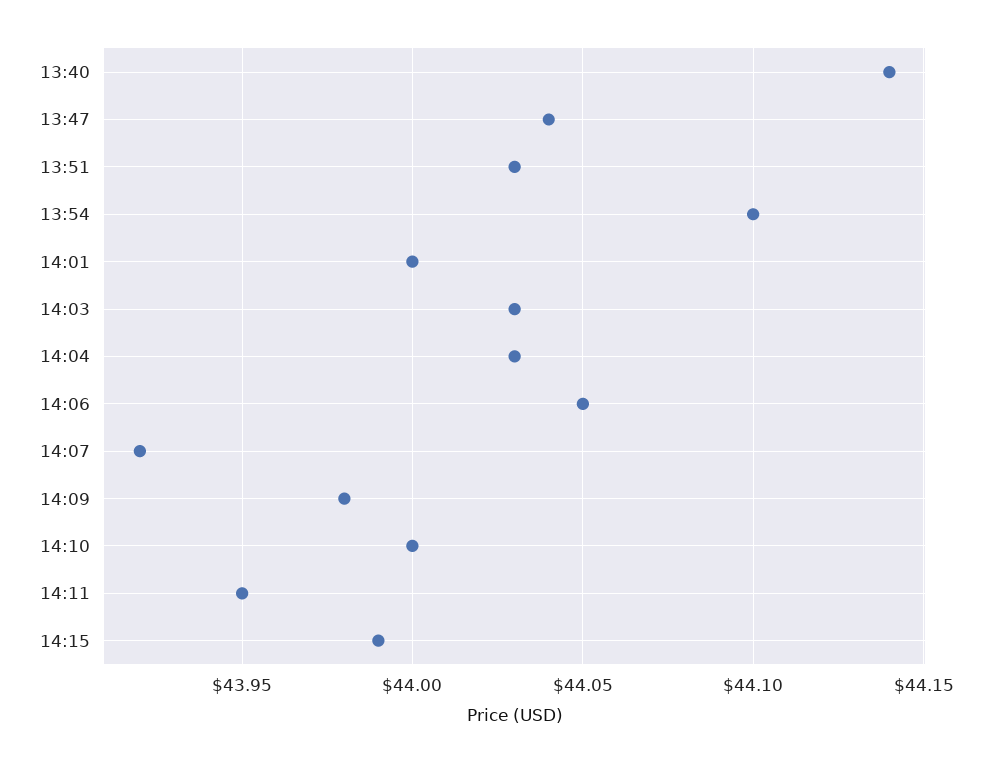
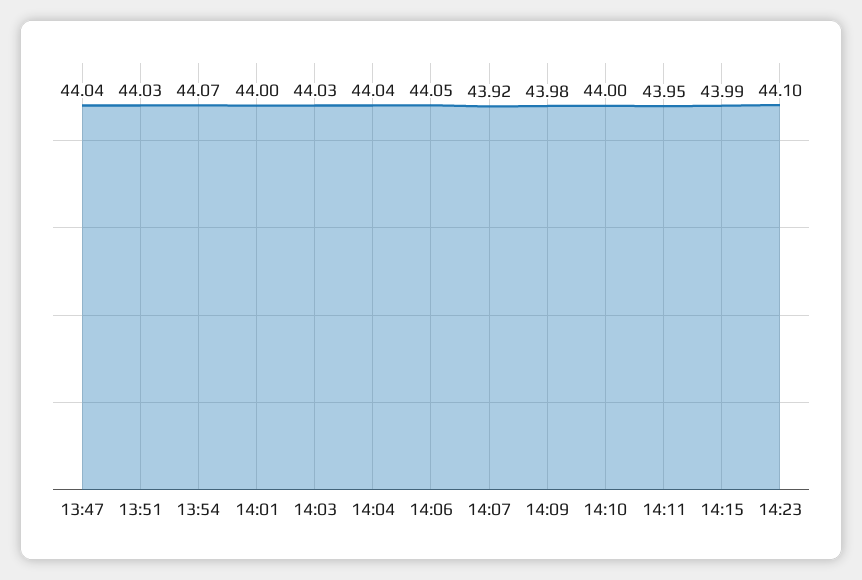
13:40: 44.14 -> none
13:54: 44.1 -> 44.07
14:04: 44.03 -> 44.04
14:23: none -> 44.1

